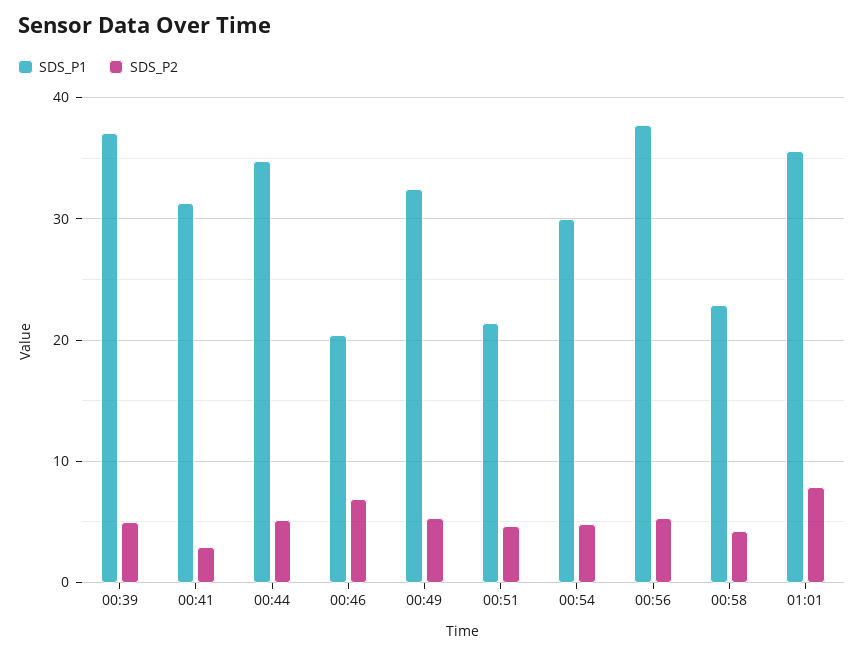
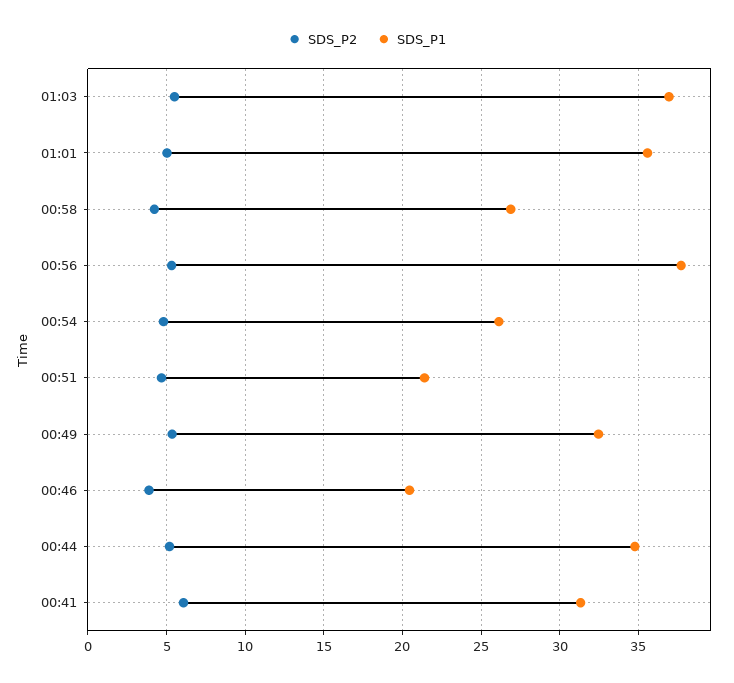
SDS_P1, 00:39: 37 -> none
SDS_P2, 00:39: 5 -> none
SDS_P2, 00:41: 3 -> 6
SDS_P2, 00:46: 7 -> 4
SDS_P1, 00:54: 30 -> 26
SDS_P1, 00:58: 23 -> 27
SDS_P2, 01:01: 8 -> 5
SDS_P2, 01:03: none -> 5.5
SDS_P1, 01:03: none -> 37

